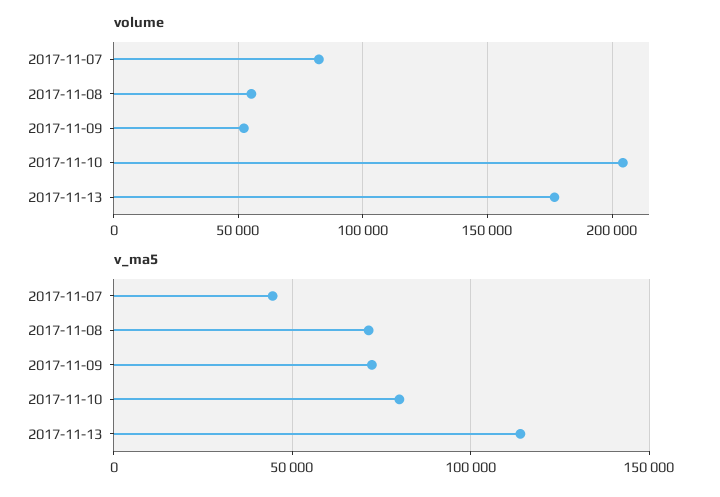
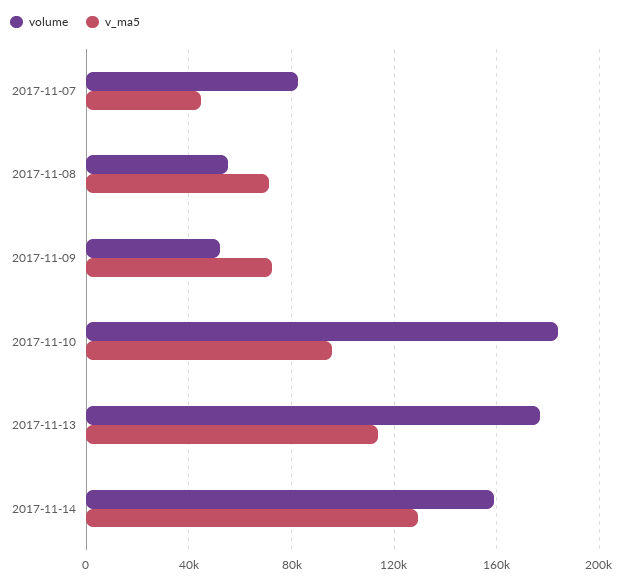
volume, 2017-11-10: 205000 -> 185000
v_ma5, 2017-11-10: 80000 -> 95000
volume, 2017-11-14: none -> 160000
v_ma5, 2017-11-14: none -> 130000

